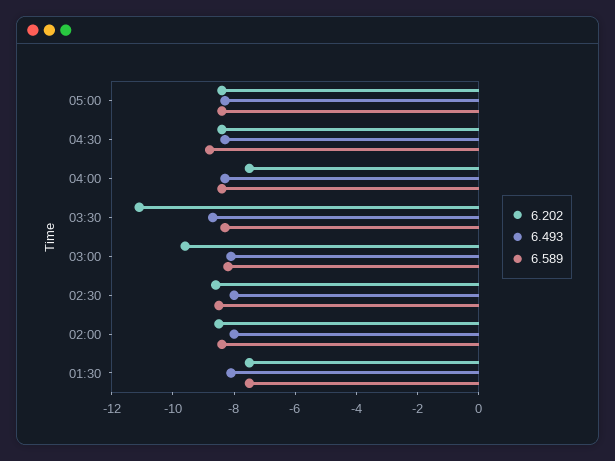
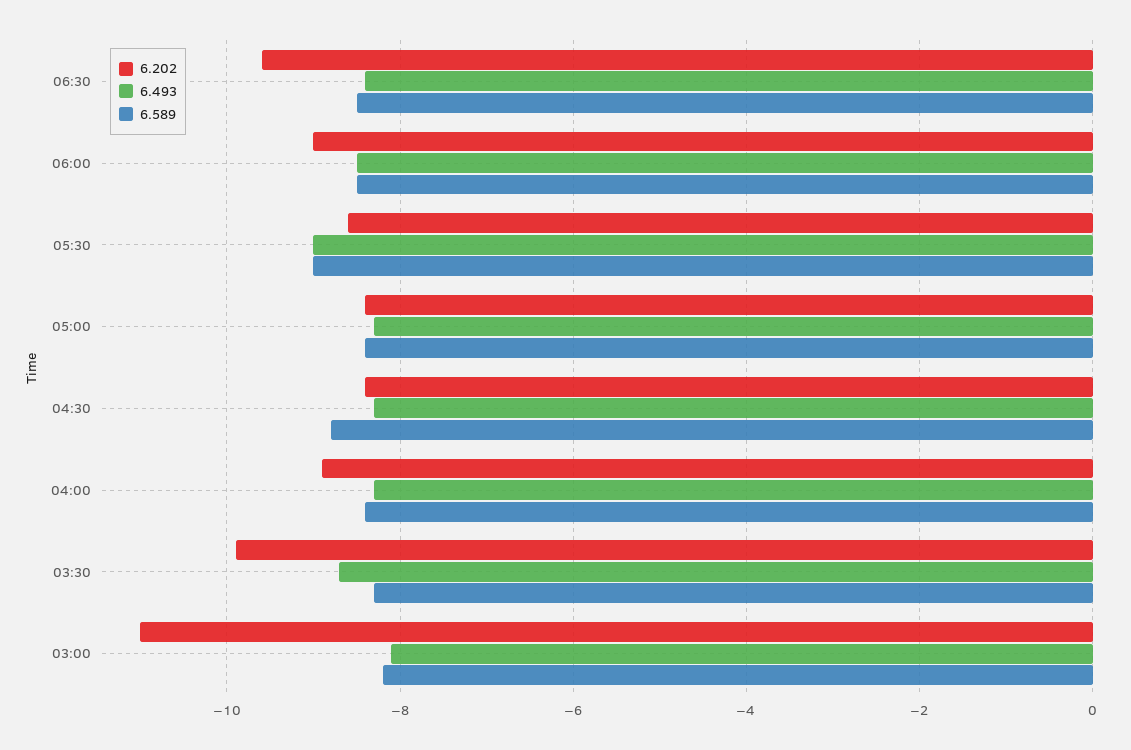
6.202, 04:00: -7.5 -> -9
6.202, 03:30: -11 -> -10
6.202, 03:00: -9.5 -> -11
6.202, 02:30: -8.5 -> none
6.493, 02:30: -8 -> none
6.589, 02:30: -8.5 -> none
6.202, 02:00: -8.5 -> none
6.493, 02:00: -8 -> none
6.589, 02:00: -8.5 -> none
6.202, 01:30: -7.5 -> none
6.493, 01:30: -8 -> none
6.589, 01:30: -7.5 -> none
6.202, 06:30: none -> -9.5
6.493, 06:30: none -> -8.5
6.589, 06:30: none -> -8.5
6.202, 06:00: none -> -9
6.493, 06:00: none -> -8.5
6.589, 06:00: none -> -8.5
6.202, 05:30: none -> -8.5
6.493, 05:30: none -> -9
6.589, 05:30: none -> -9

